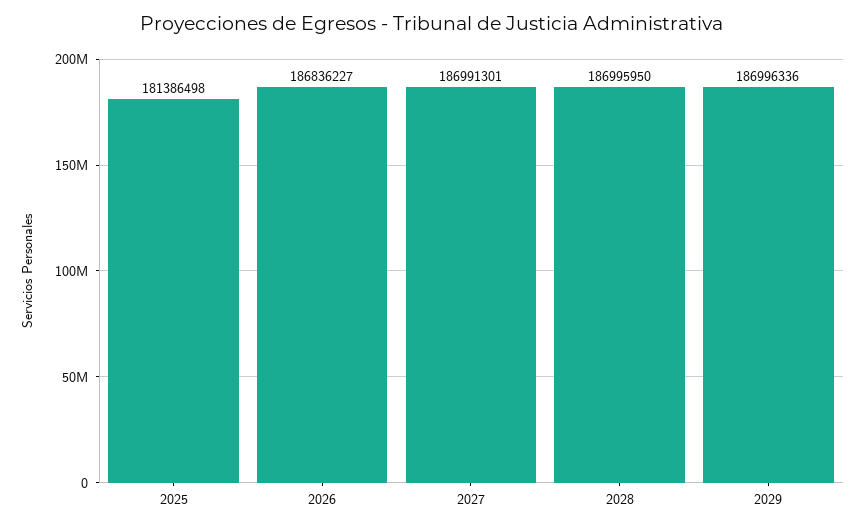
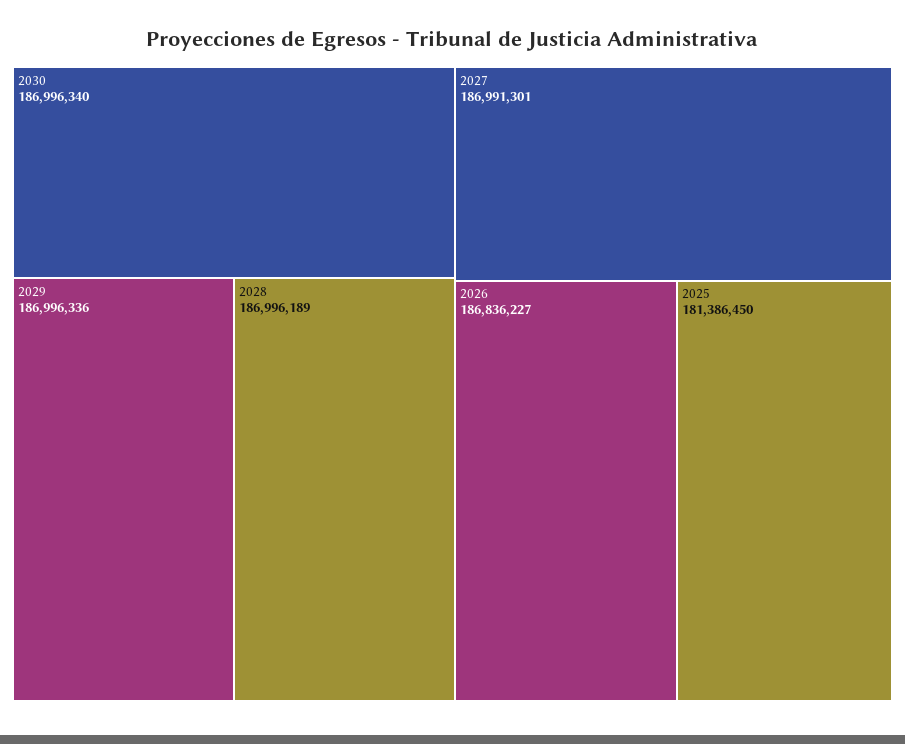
2025: 181386498 -> 181386450
2028: 186995950 -> 186996189
2030: none -> 186996340

